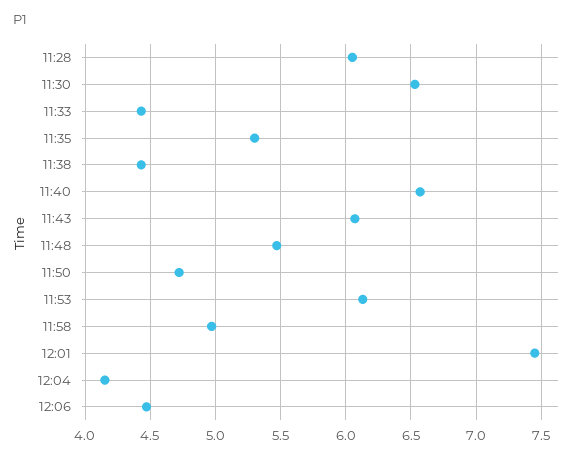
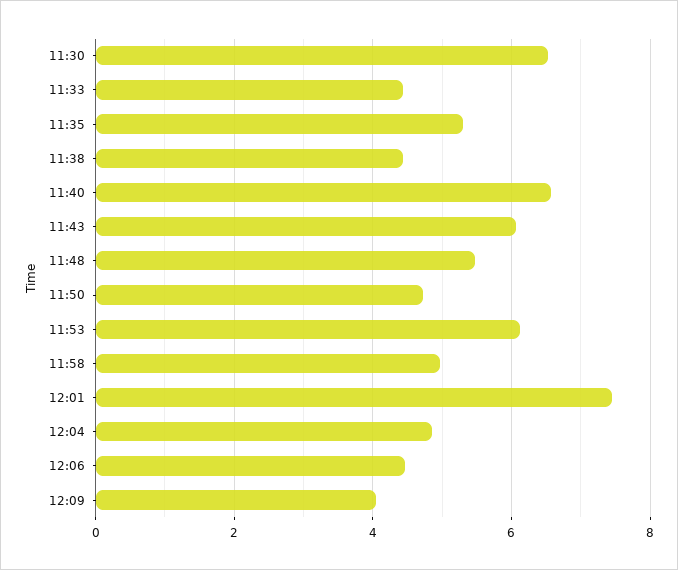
11:28: 6.05 -> none
12:04: 4.15 -> 4.8
12:09: none -> 4

